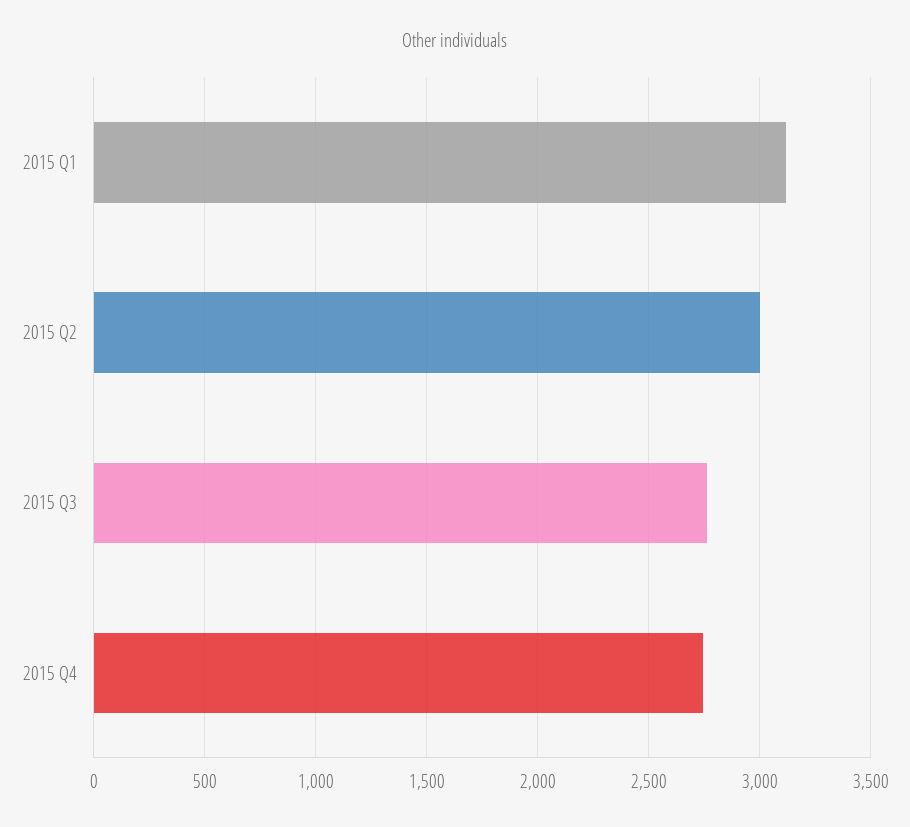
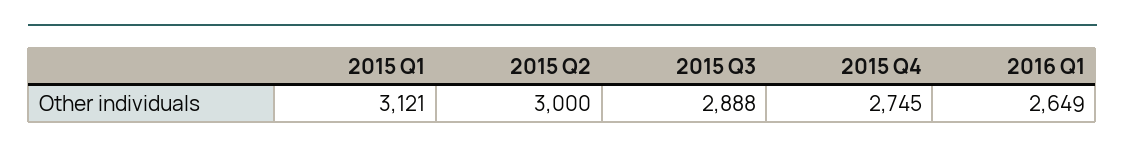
2015 Q3: 2750 -> 2888
2016 Q1: none -> 2649

